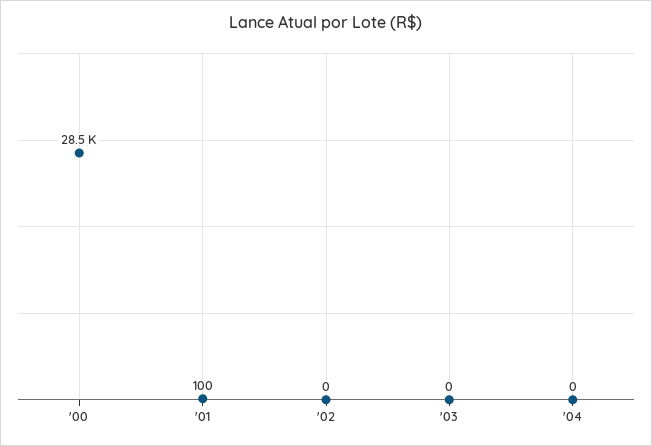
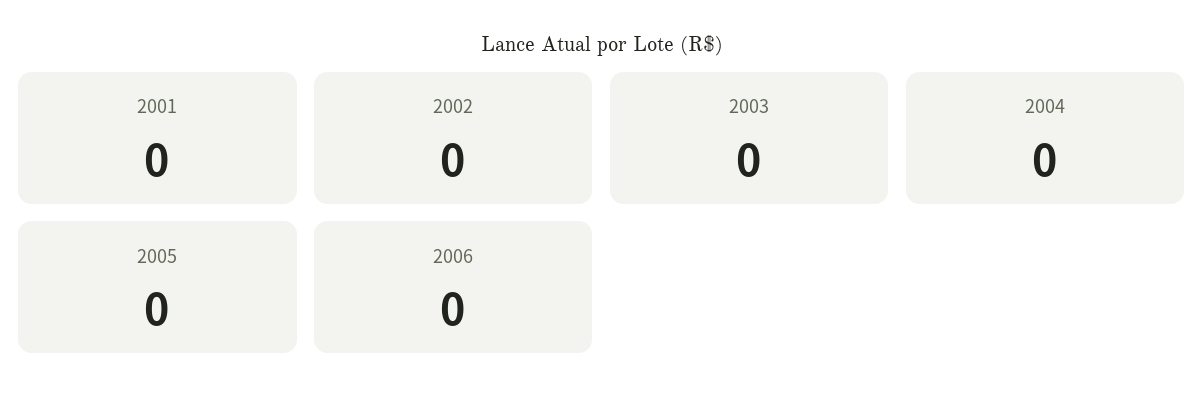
'00: 28500 -> none
'01: 100 -> 0
2005: none -> 0
2006: none -> 0

